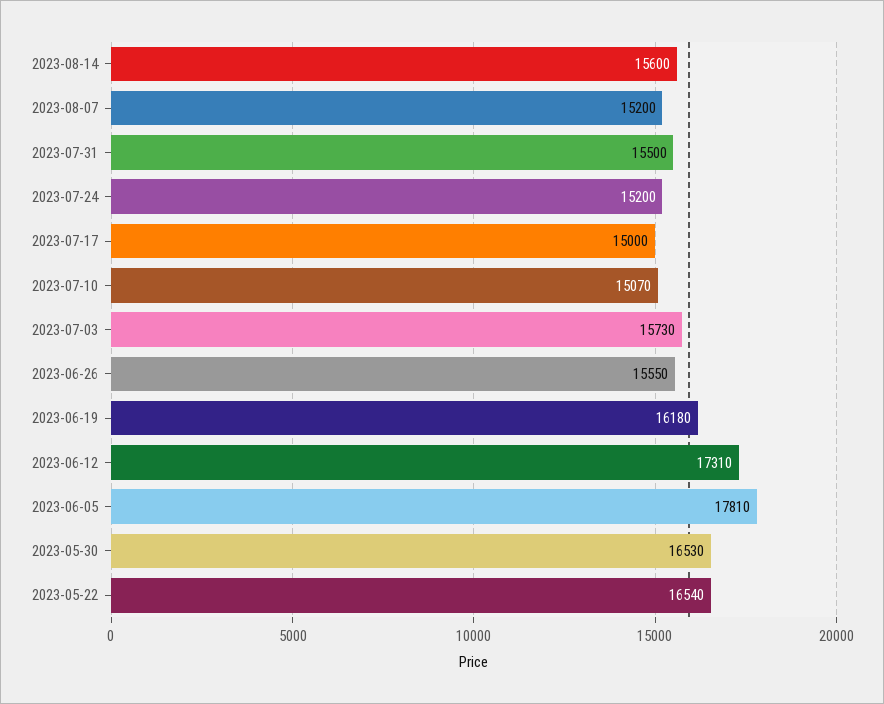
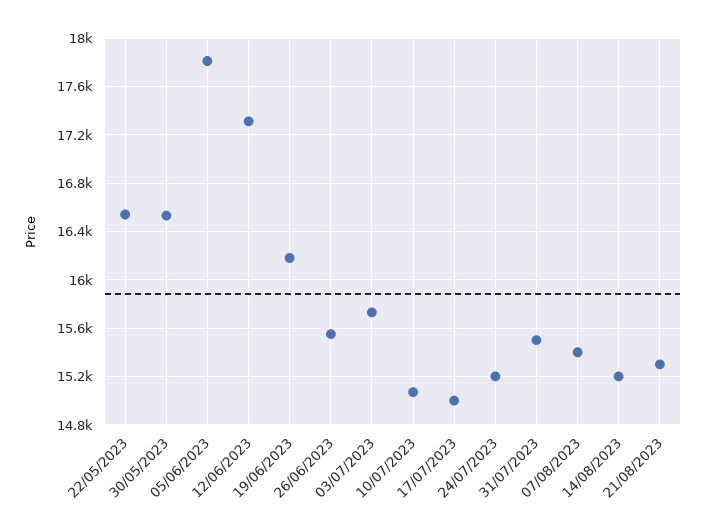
2023-08-14: 15600 -> 15200
2023-08-07: 15200 -> 15400
21/08/2023: none -> 15300

